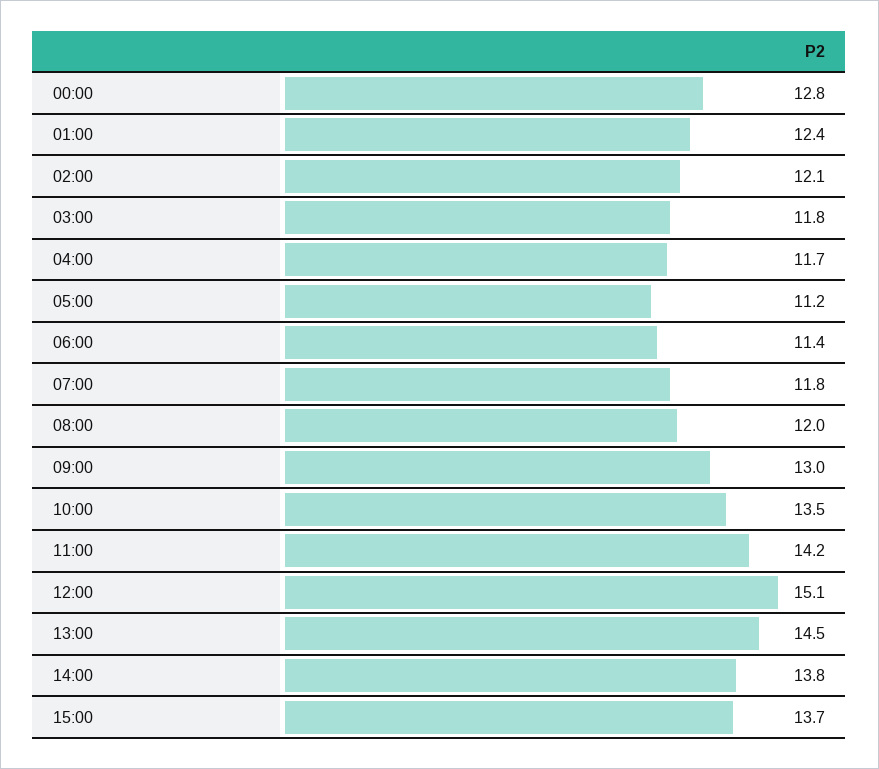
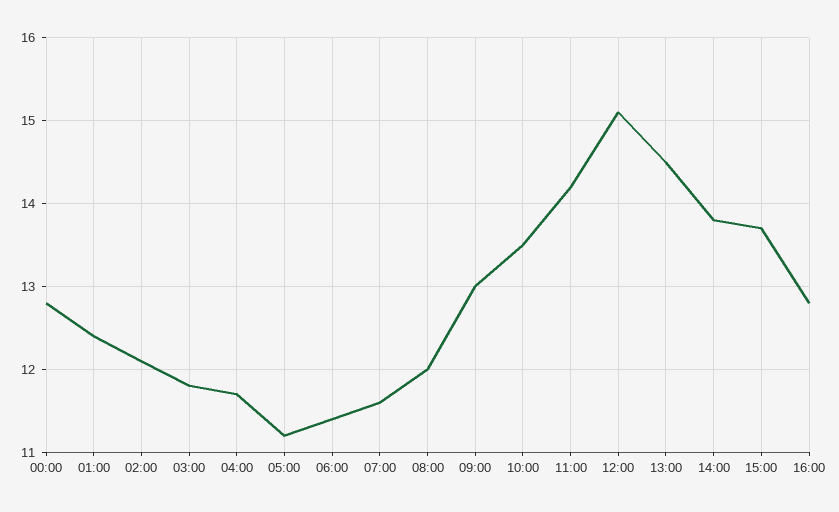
07:00: 11.8 -> 11.6
16:00: none -> 12.8

